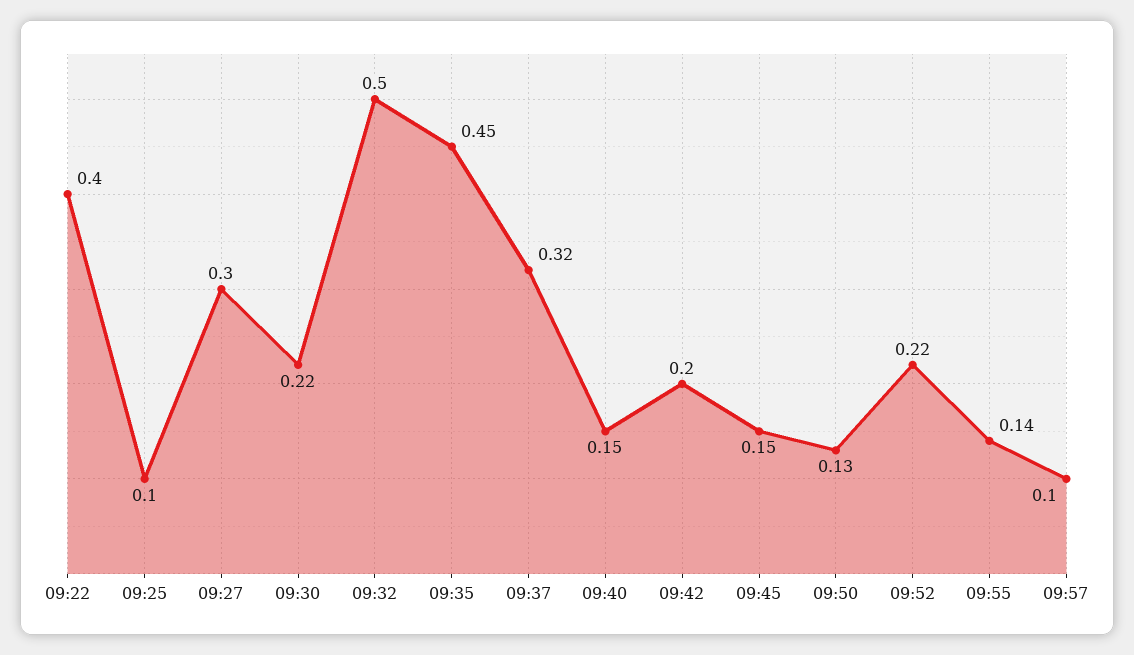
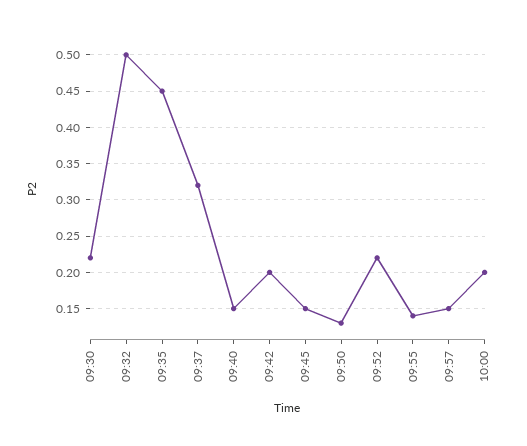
09:22: 0.4 -> none
09:25: 0.1 -> none
09:27: 0.3 -> none
09:57: 0.1 -> 0.15
10:00: none -> 0.2

